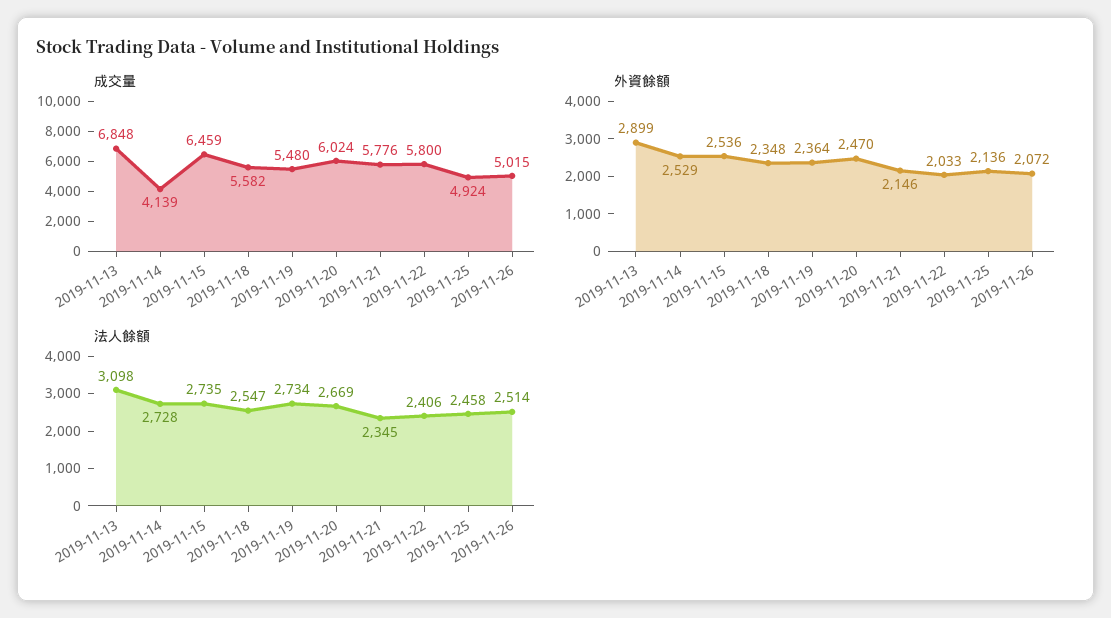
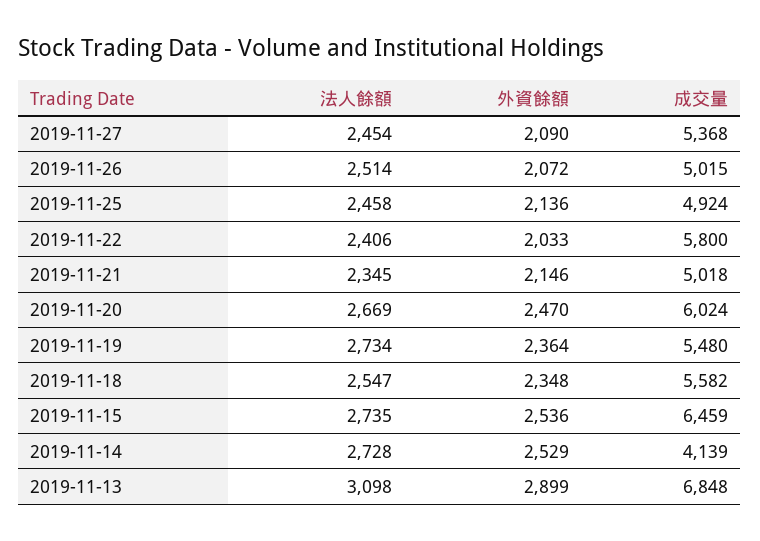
成交量, 2019-11-21: 5776 -> 5018
法人餘額, 2019-11-27: none -> 2454
外資餘額, 2019-11-27: none -> 2090
成交量, 2019-11-27: none -> 5368

